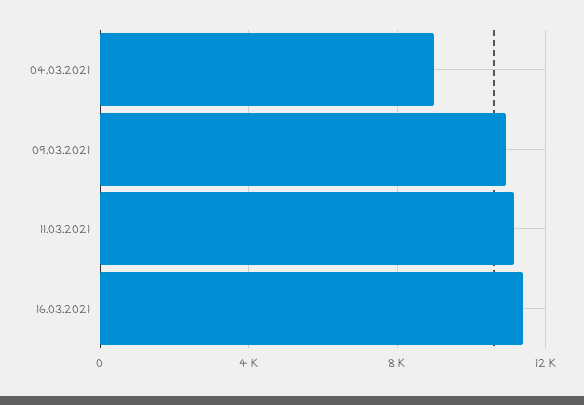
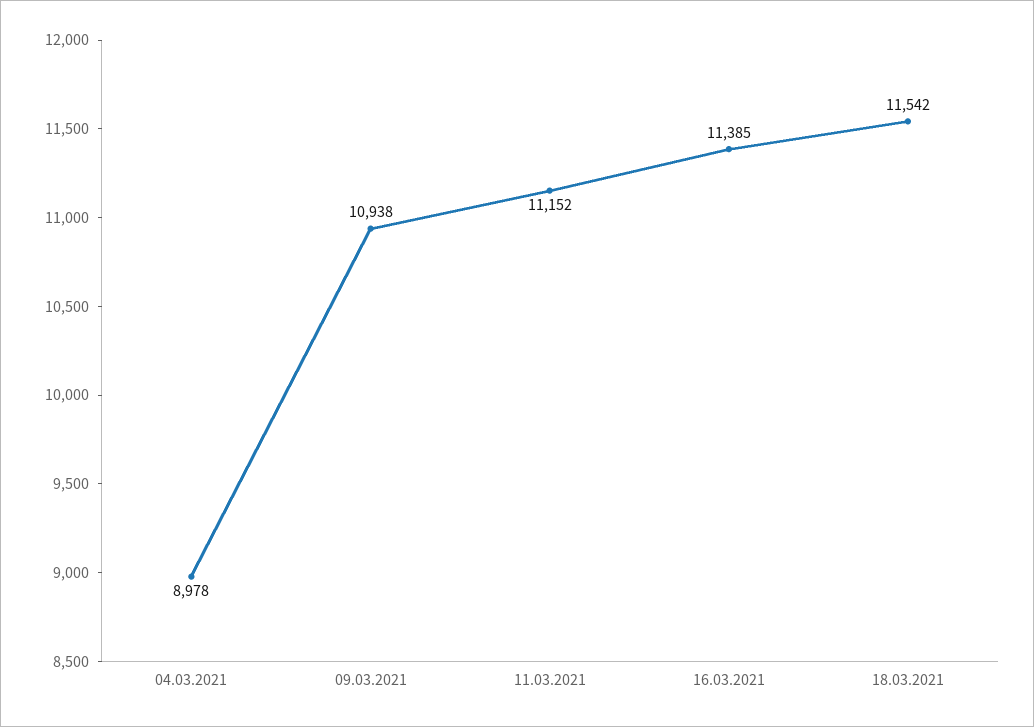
18.03.2021: none -> 11542

